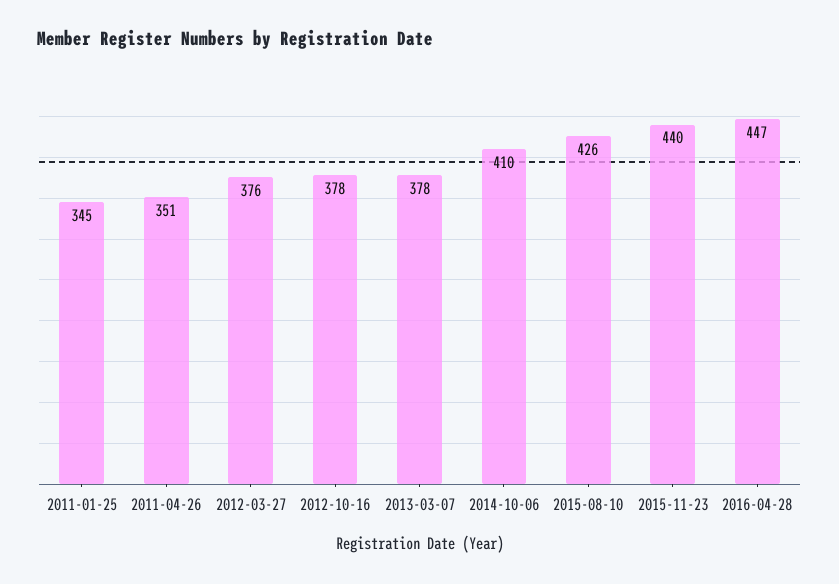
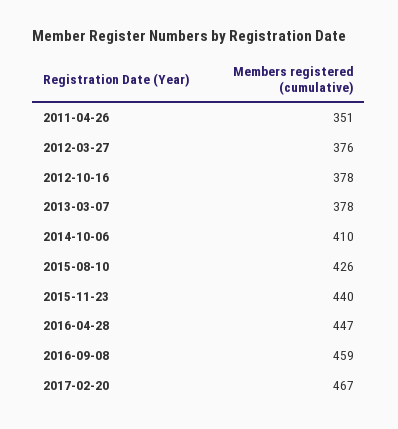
2011-01-25: 345 -> none
2016-09-08: none -> 459
2017-02-20: none -> 467

